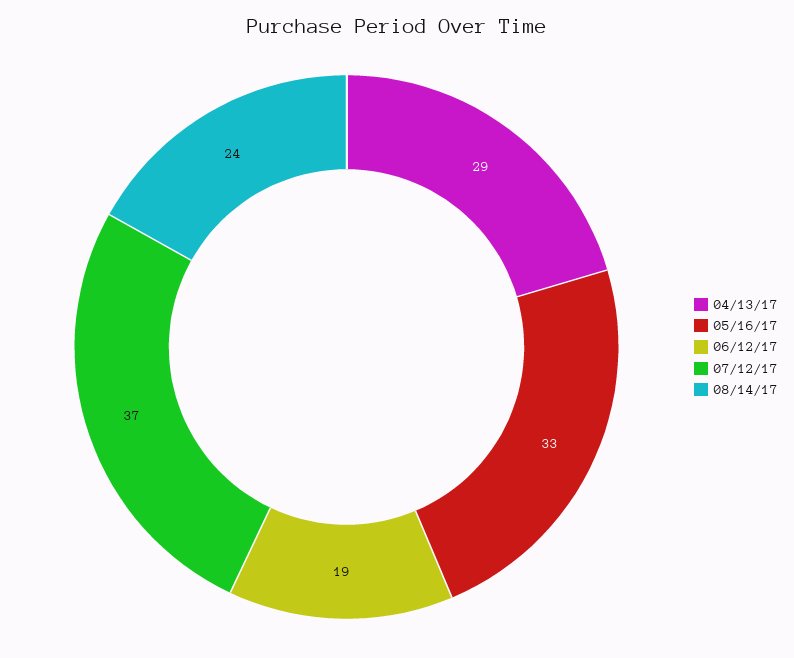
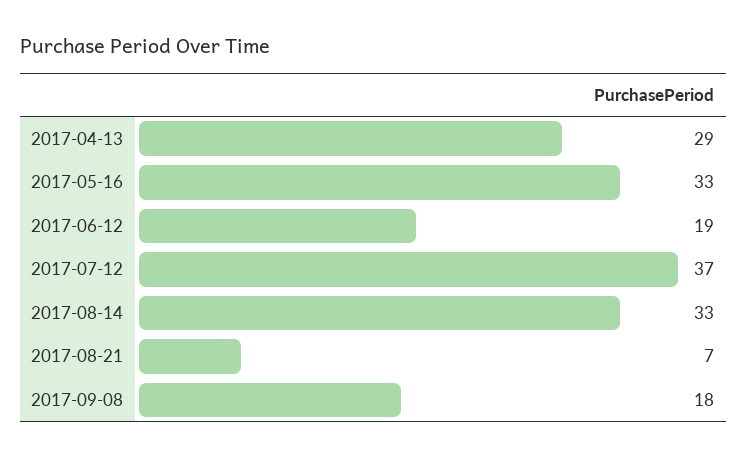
08/14/17: 24 -> 33
2017-08-21: none -> 7
2017-09-08: none -> 18

